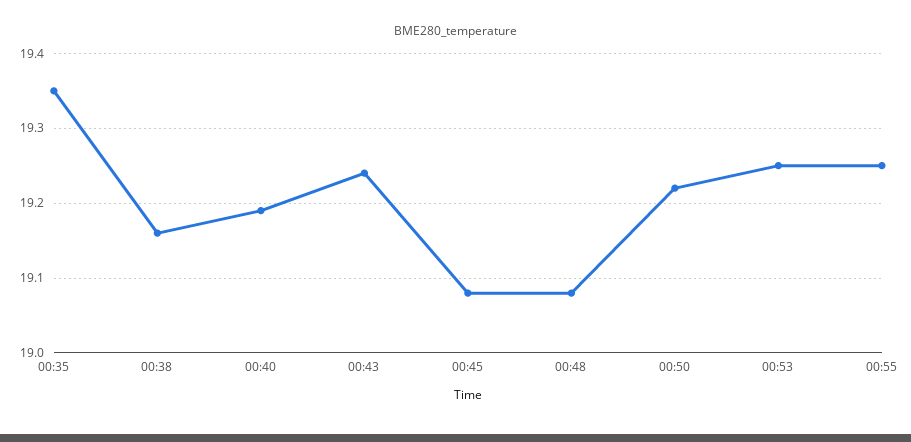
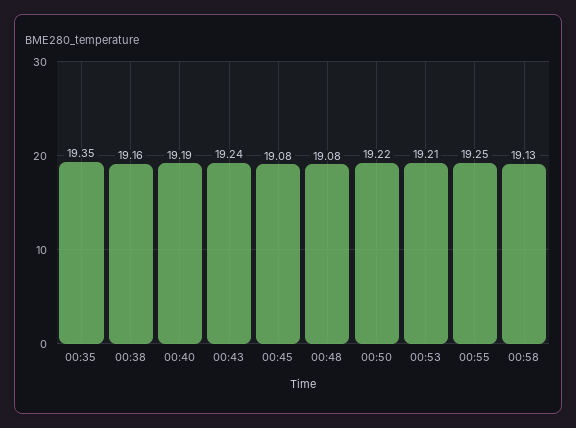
00:53: 19.25 -> 19.21
00:58: none -> 19.13

